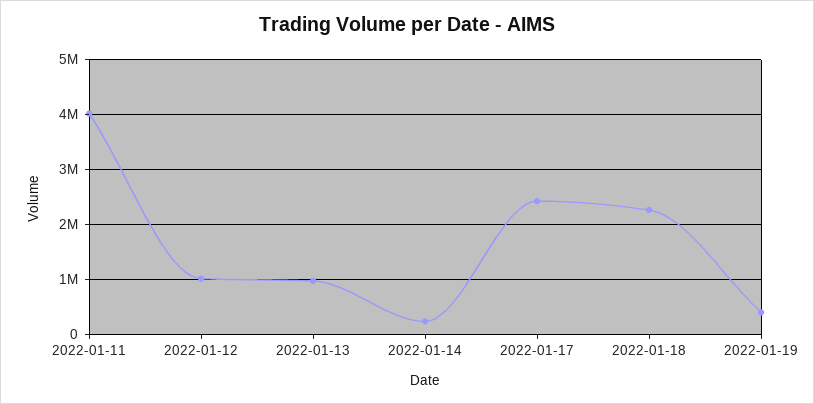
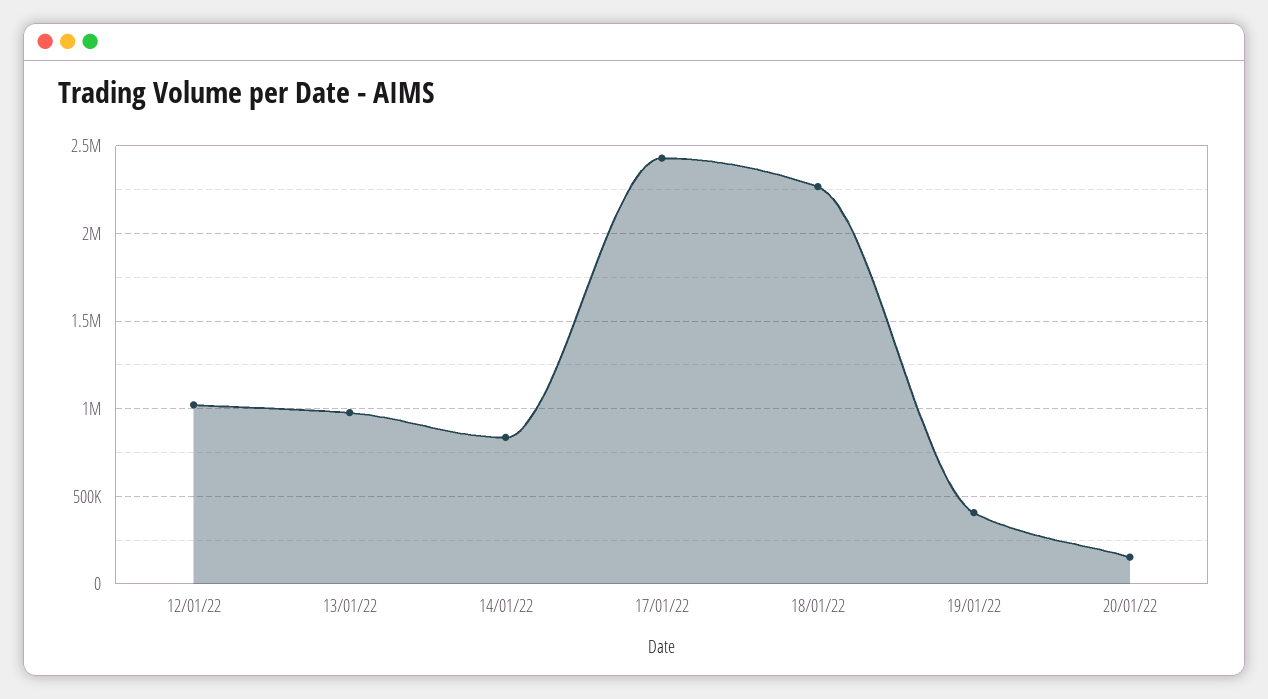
2022-01-11: 4000000 -> none
2022-01-14: 200000 -> 850000
20/01/22: none -> 150000

